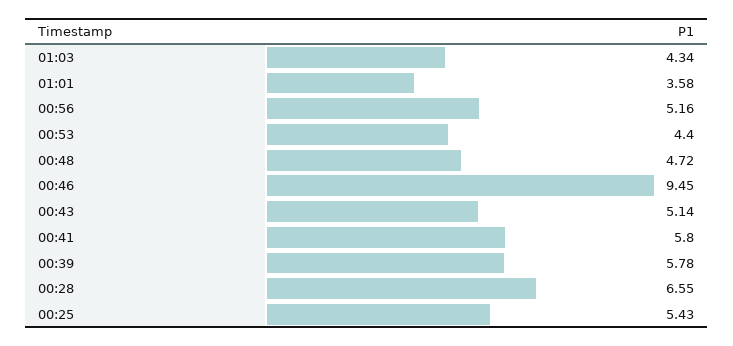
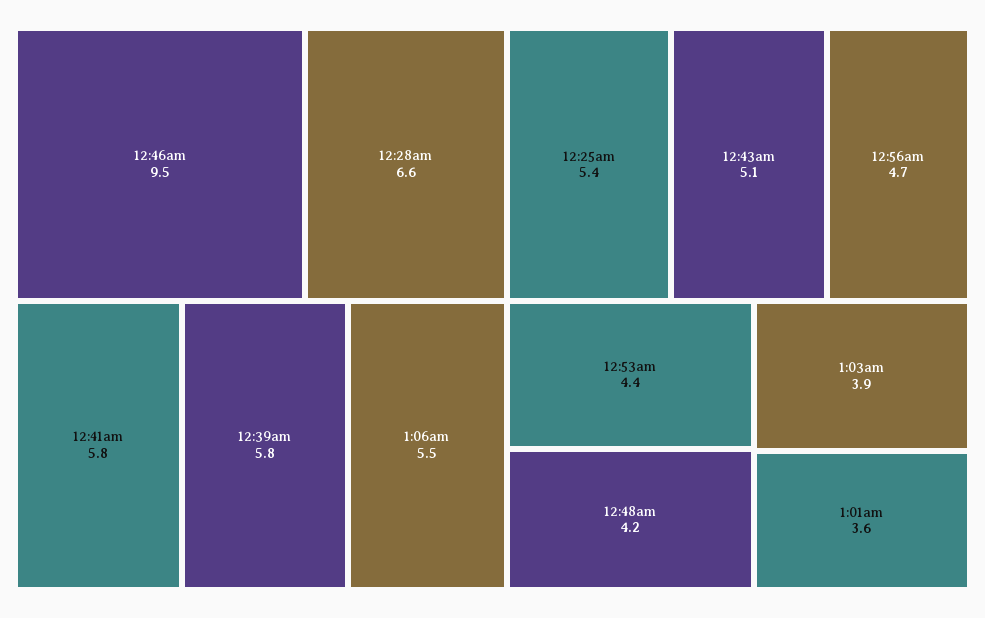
01:03: 4.34 -> 3.9
00:56: 5.16 -> 4.7
00:48: 4.72 -> 4.2
1:06am: none -> 5.5

